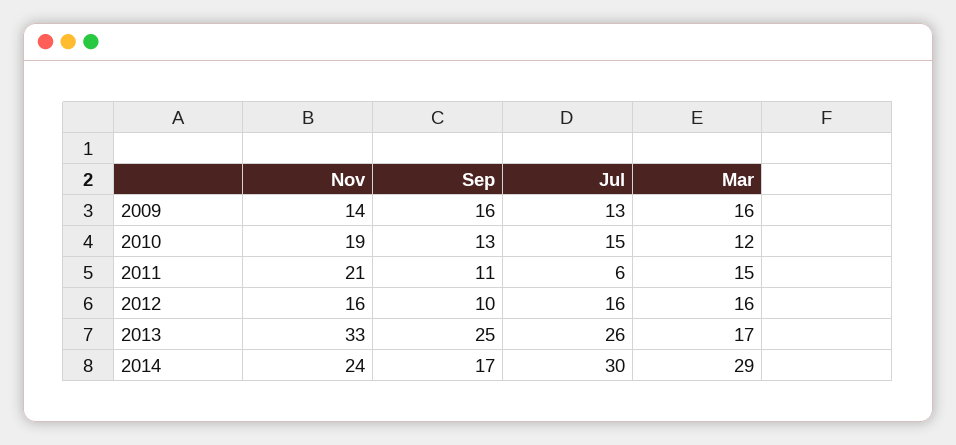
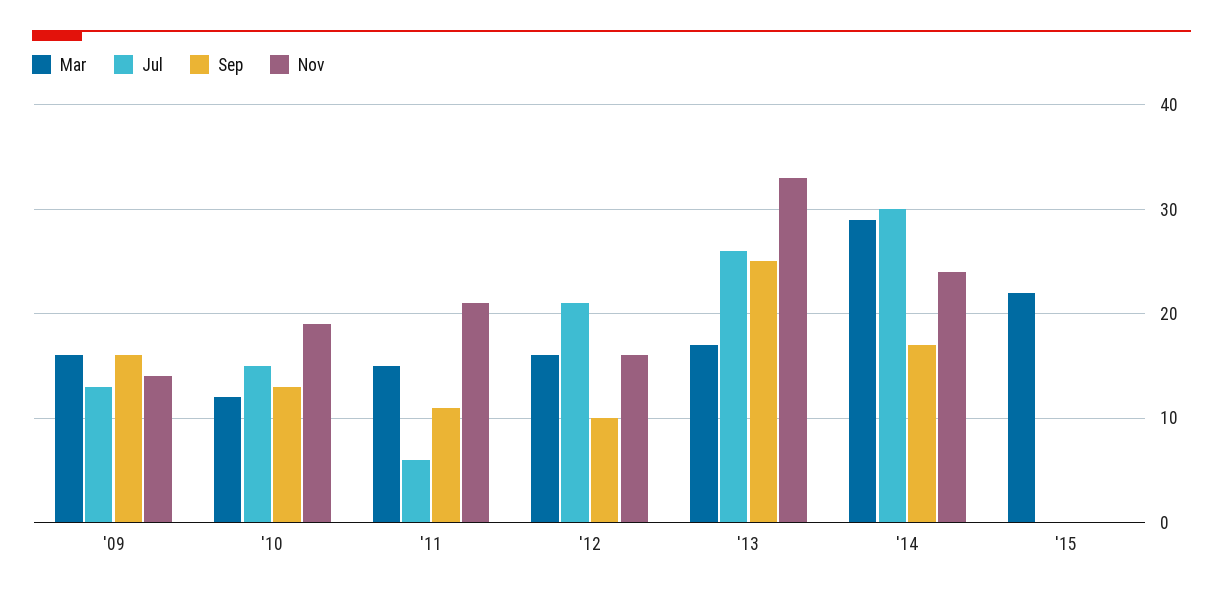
Jul, 2012: 16 -> 21
Mar, '15: none -> 22
Jul, '15: none -> 0
Sep, '15: none -> 0
Nov, '15: none -> 0

